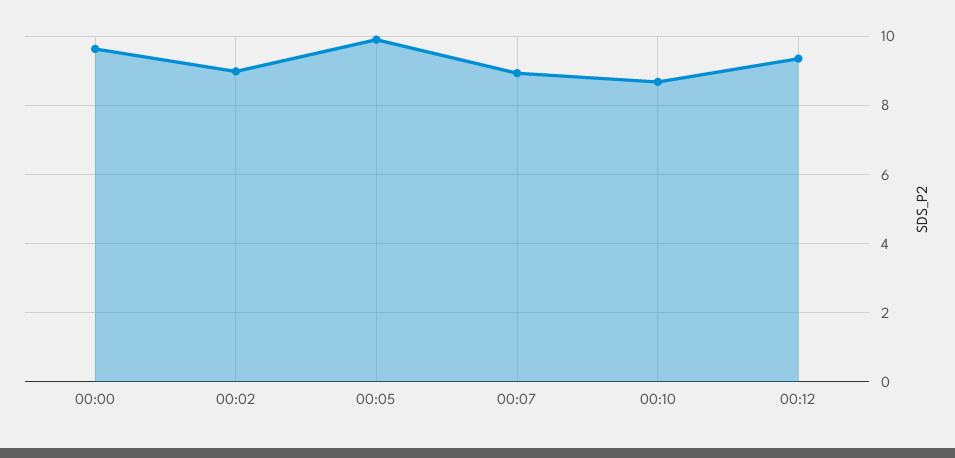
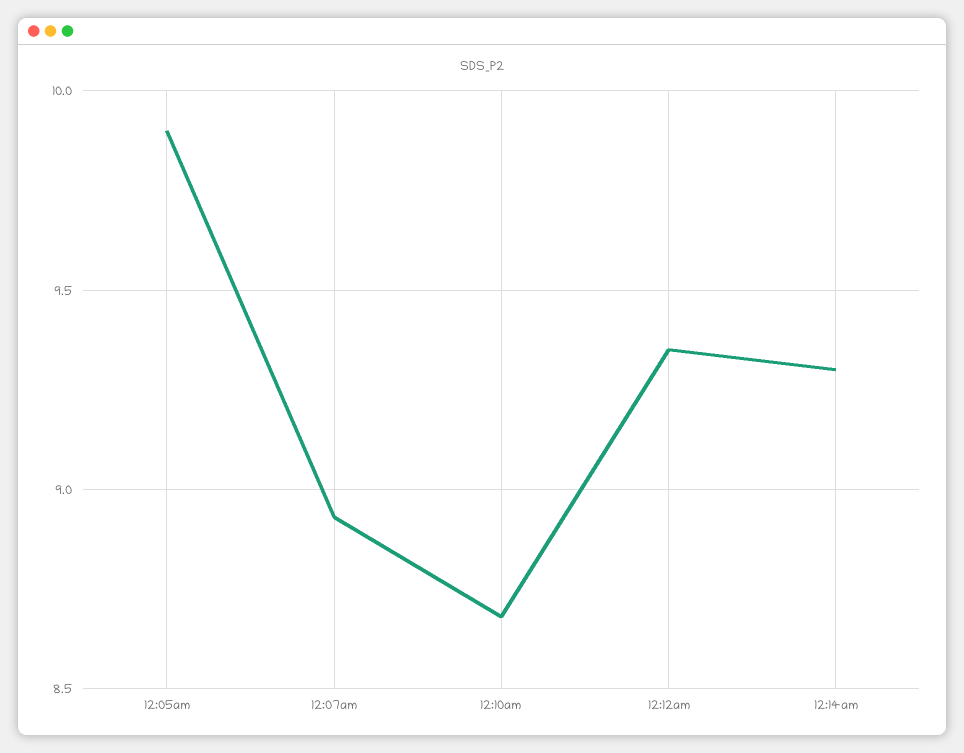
00:00: 9.6 -> none
00:02: 9 -> none
12:14am: none -> 9.3

